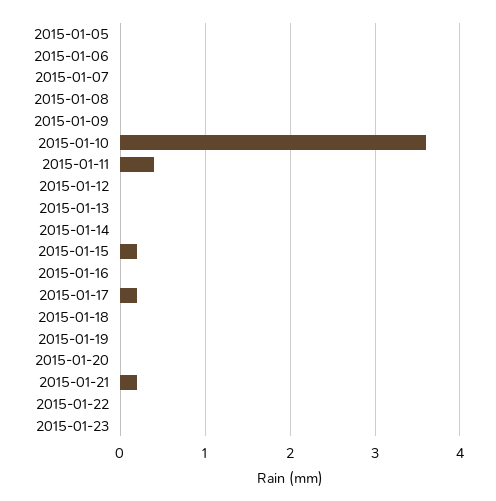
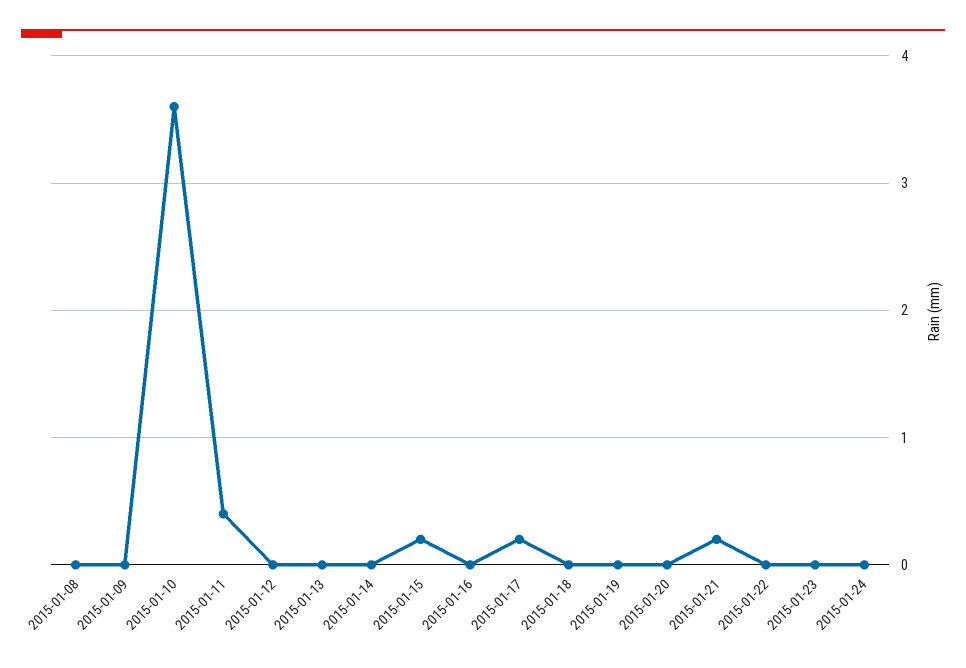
2015-01-05: 0 -> none
2015-01-06: 0 -> none
2015-01-07: 0 -> none
2015-01-24: none -> 0

